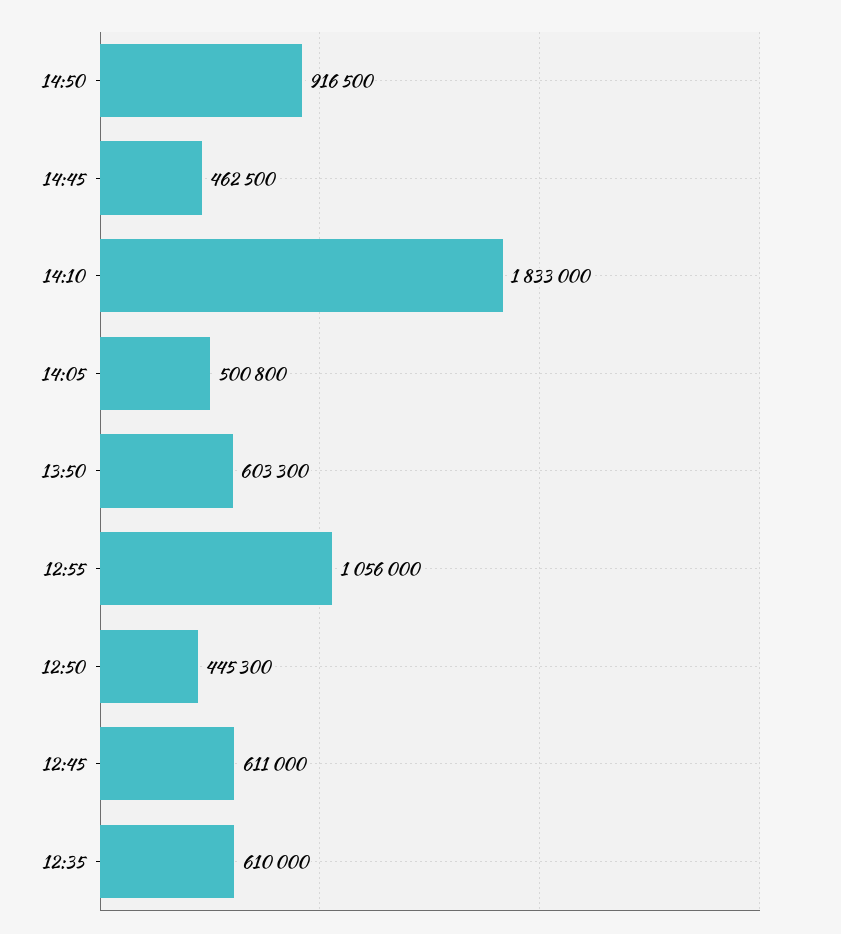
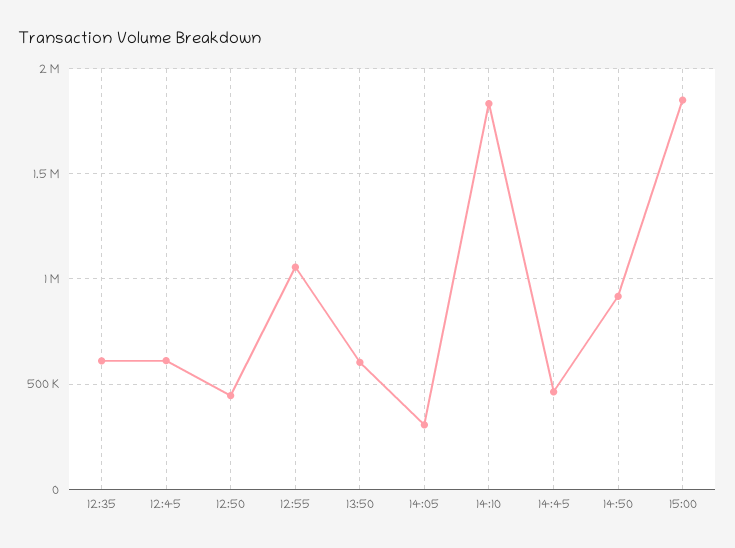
14:05: 500800 -> 300000
15:00: none -> 1850000

